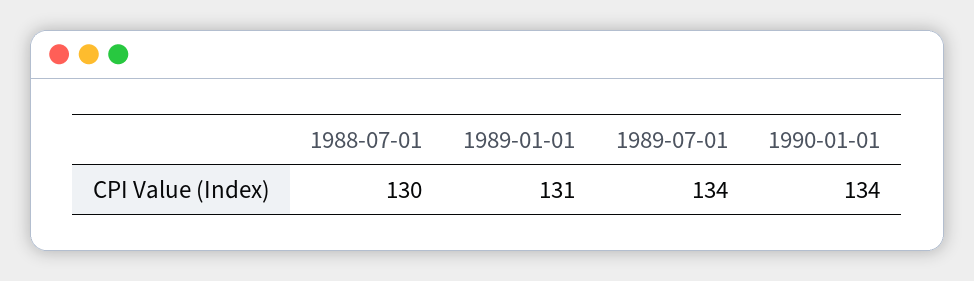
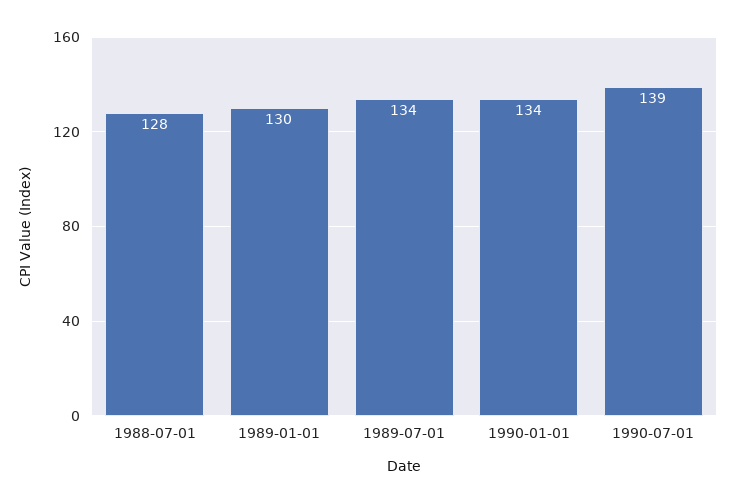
1988-07-01: 130 -> 128
1989-01-01: 131 -> 130
1990-07-01: none -> 139

